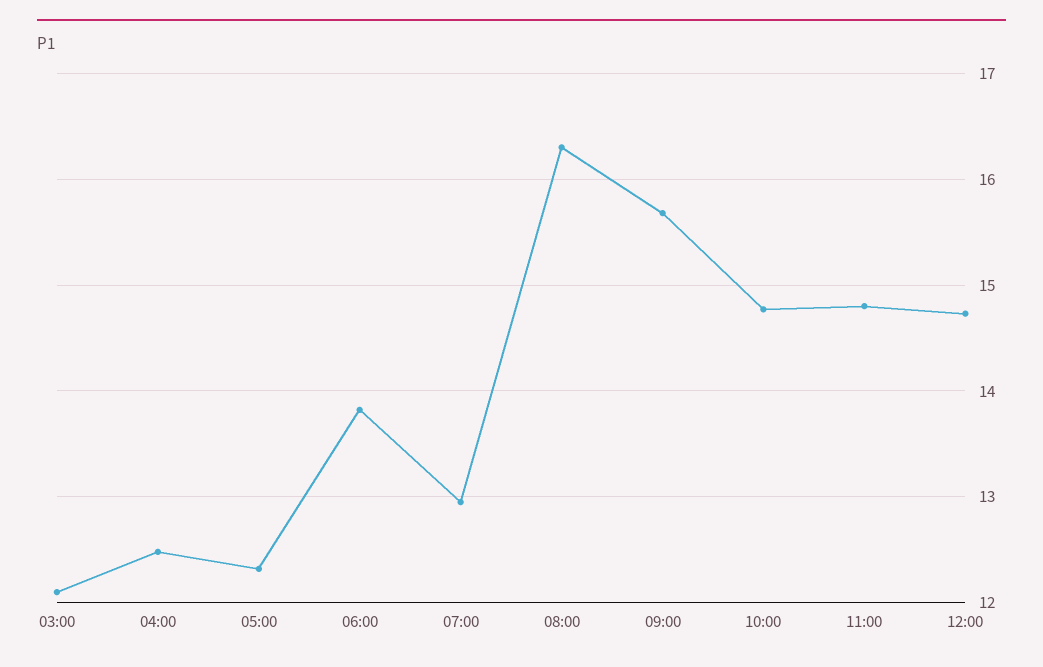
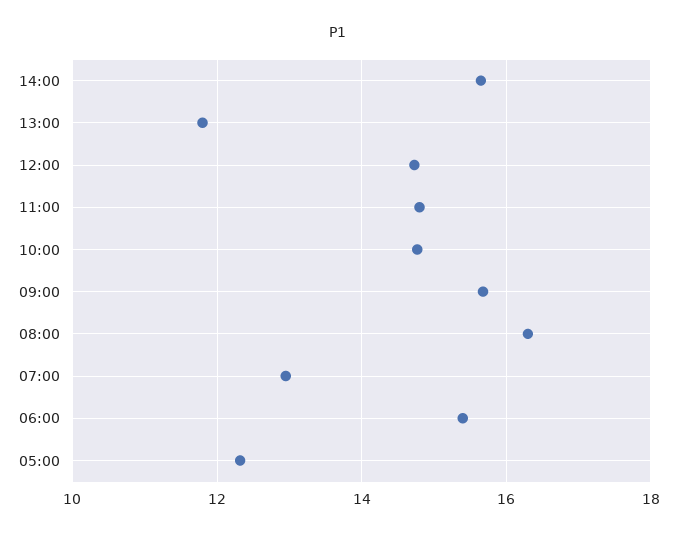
03:00: 12.1 -> none
04:00: 12.5 -> none
06:00: 13.8 -> 15.4
14:00: none -> 15.6
13:00: none -> 11.8

